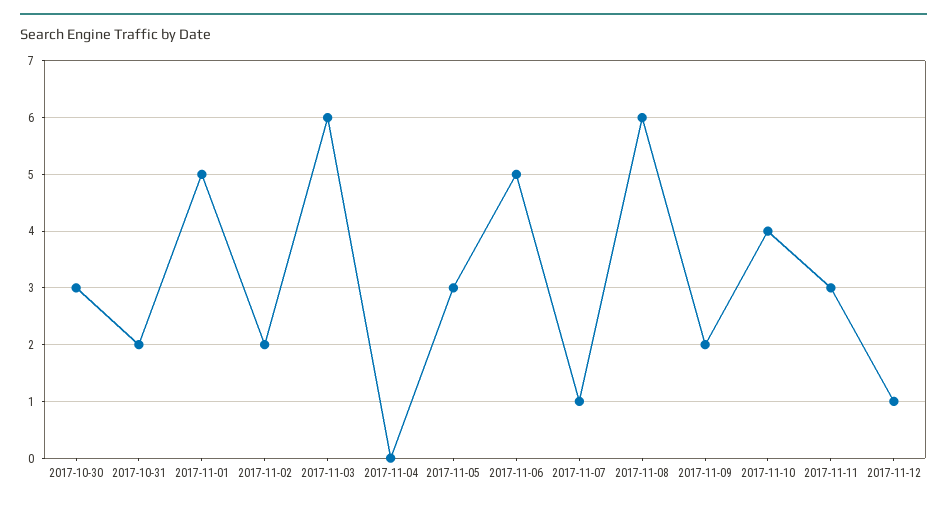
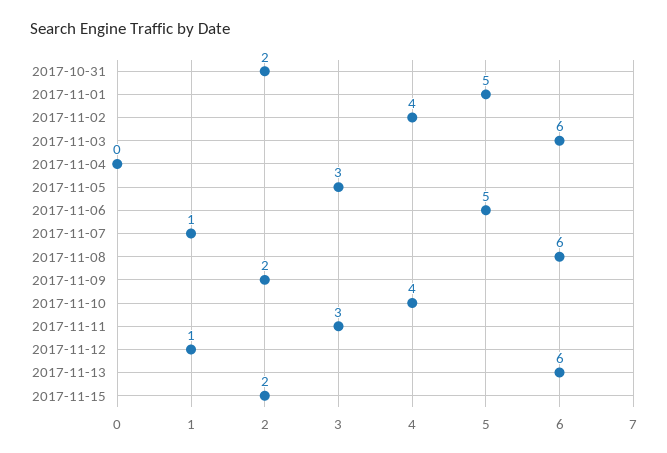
2017-10-30: 3 -> none
2017-11-02: 2 -> 4
2017-11-13: none -> 6
2017-11-15: none -> 2

